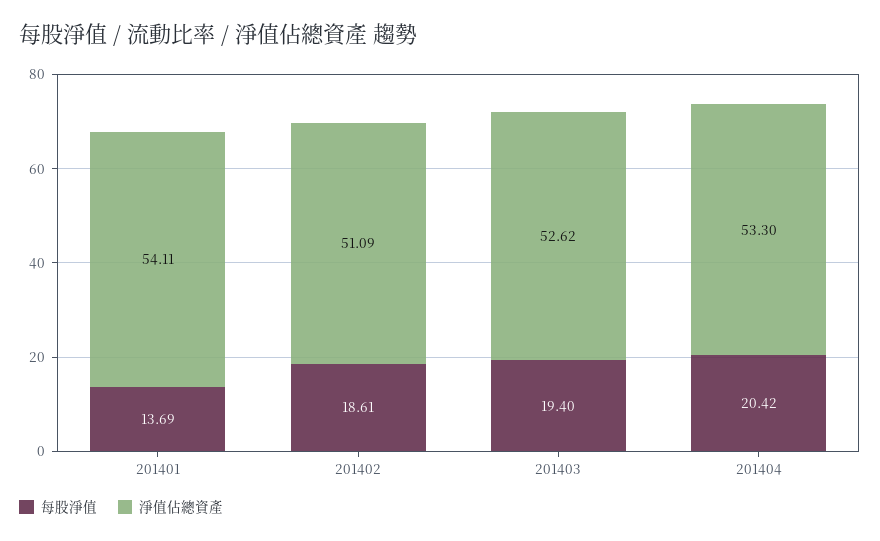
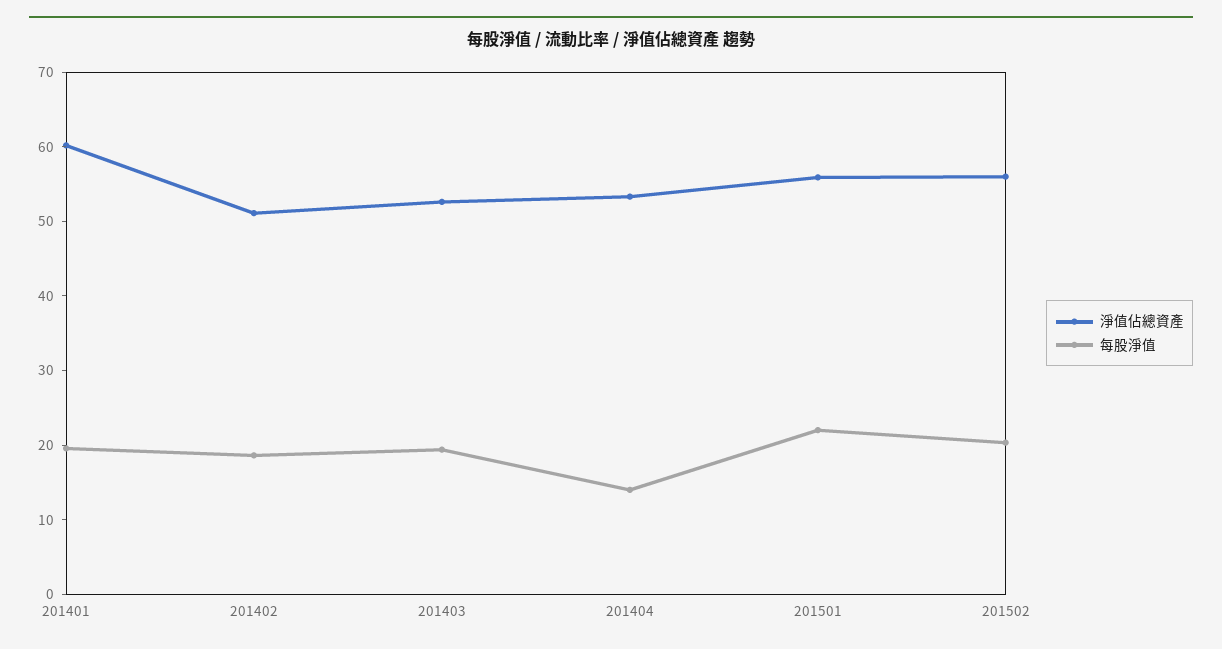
每股淨值, 201401: 13.69 -> 20
淨值佔總資產, 201401: 54.11 -> 60
每股淨值, 201404: 20.42 -> 14
淨值佔總資產, 201501: none -> 56
每股淨值, 201501: none -> 22
淨值佔總資產, 201502: none -> 56
每股淨值, 201502: none -> 20

